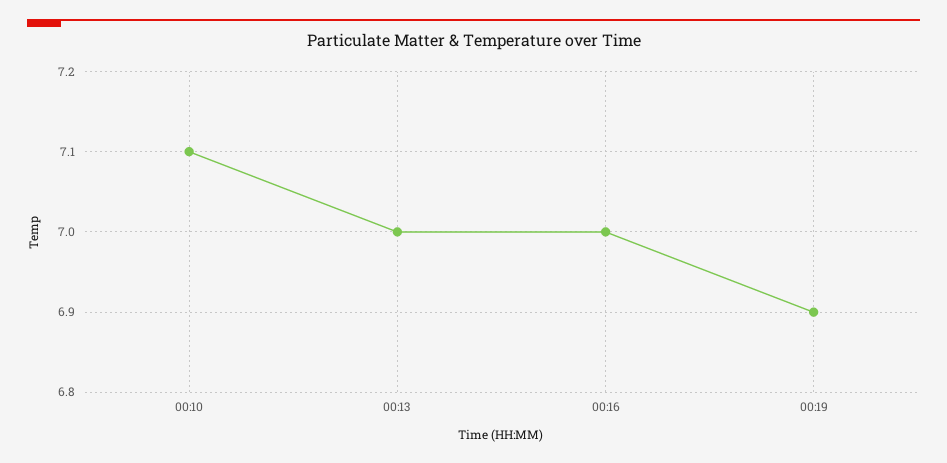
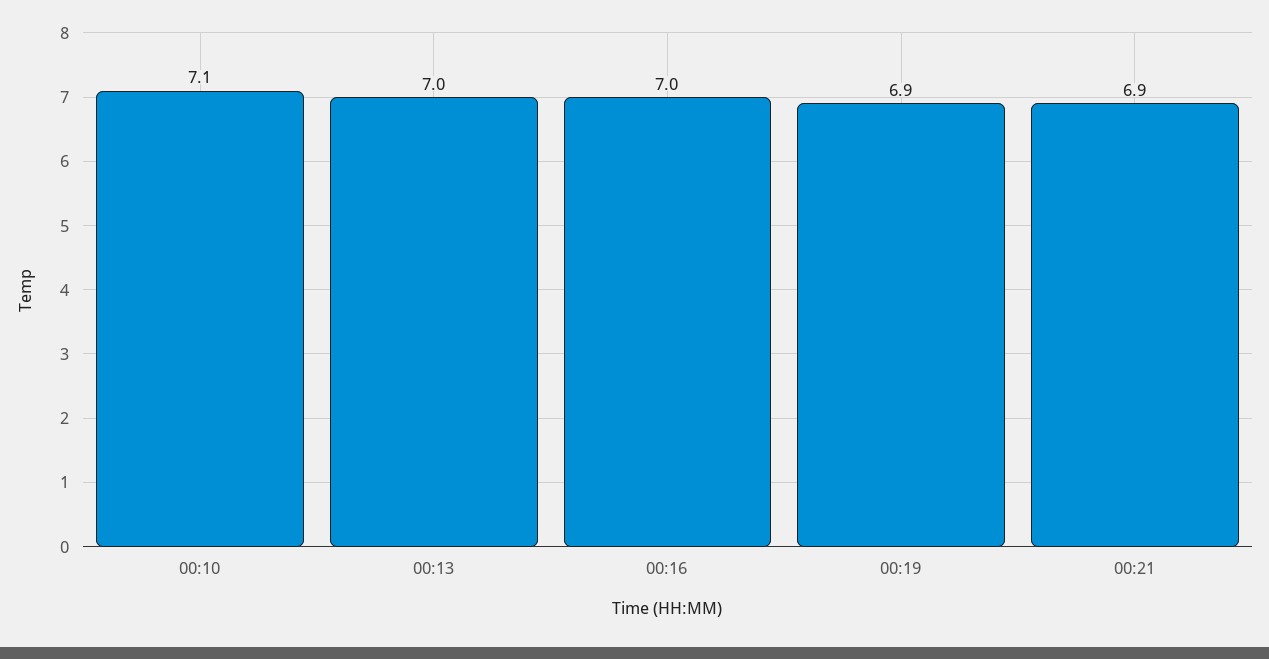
00:21: none -> 6.9

